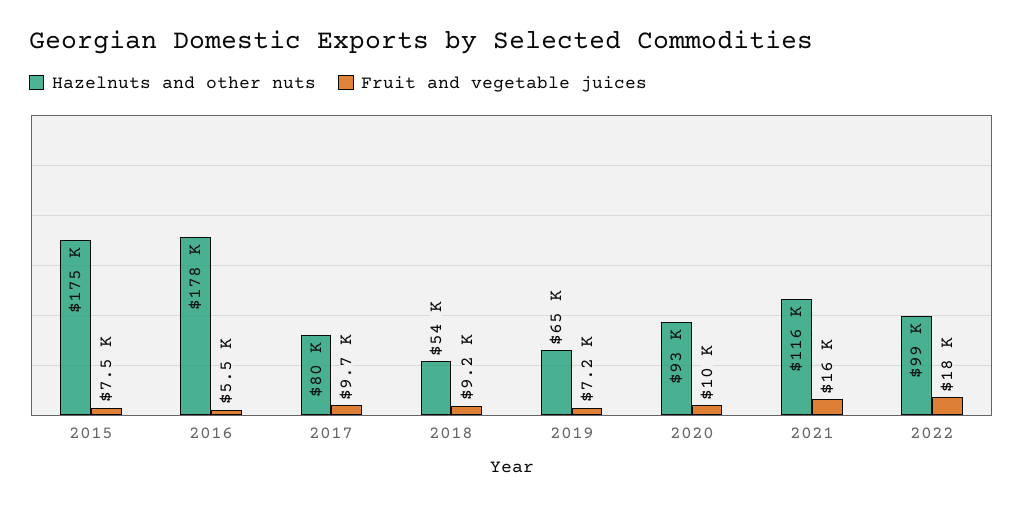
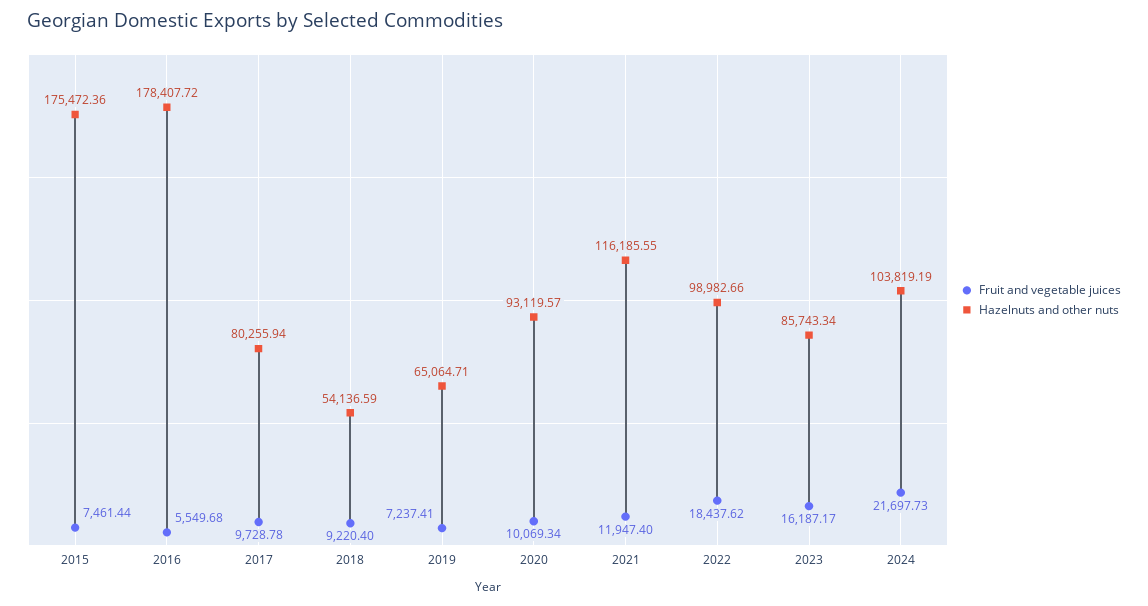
Fruit and vegetable juices, 2021: 16000 -> 11947.4
Fruit and vegetable juices, 2023: none -> 16187.17
Hazelnuts and other nuts, 2023: none -> 85743.34
Fruit and vegetable juices, 2024: none -> 21697.73
Hazelnuts and other nuts, 2024: none -> 103819.19

